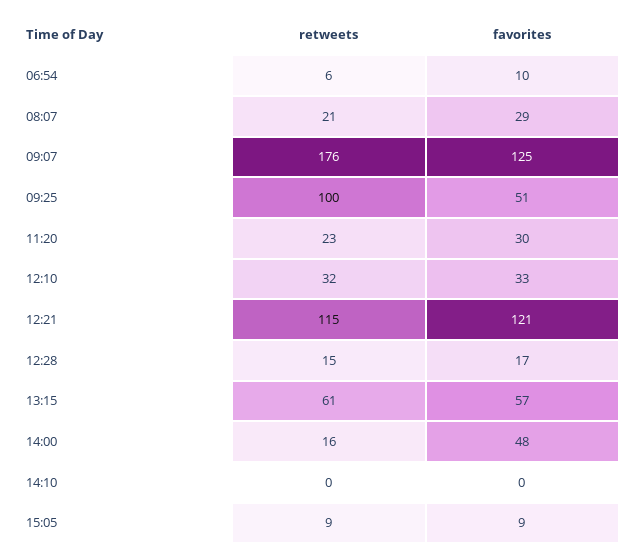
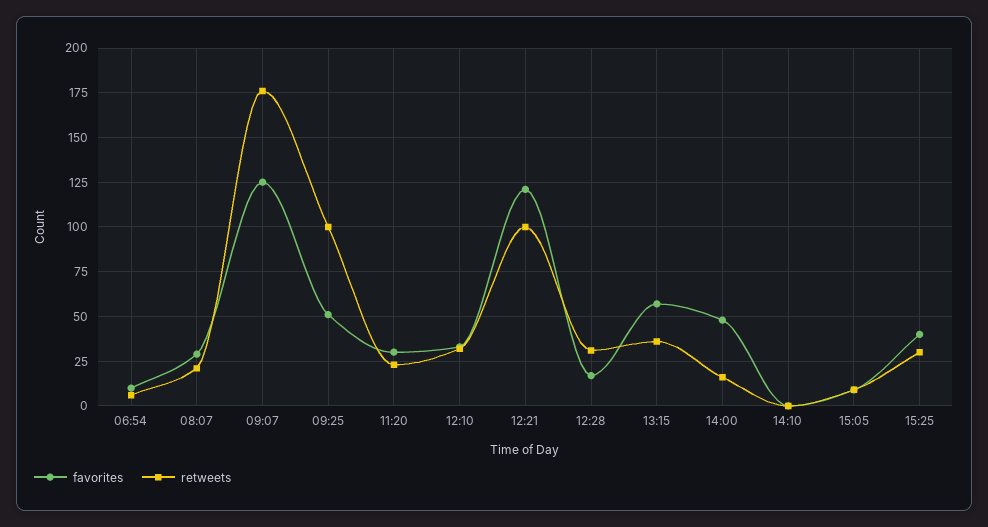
retweets, 12:21: 115 -> 100
retweets, 12:28: 15 -> 30
retweets, 13:15: 61 -> 35
favorites, 15:25: none -> 40
retweets, 15:25: none -> 30

